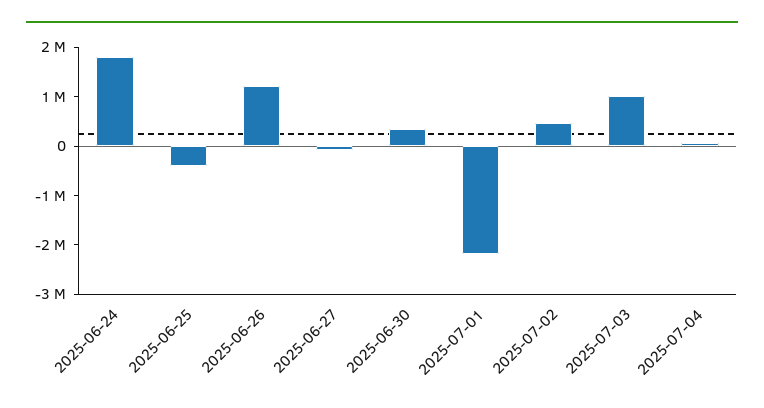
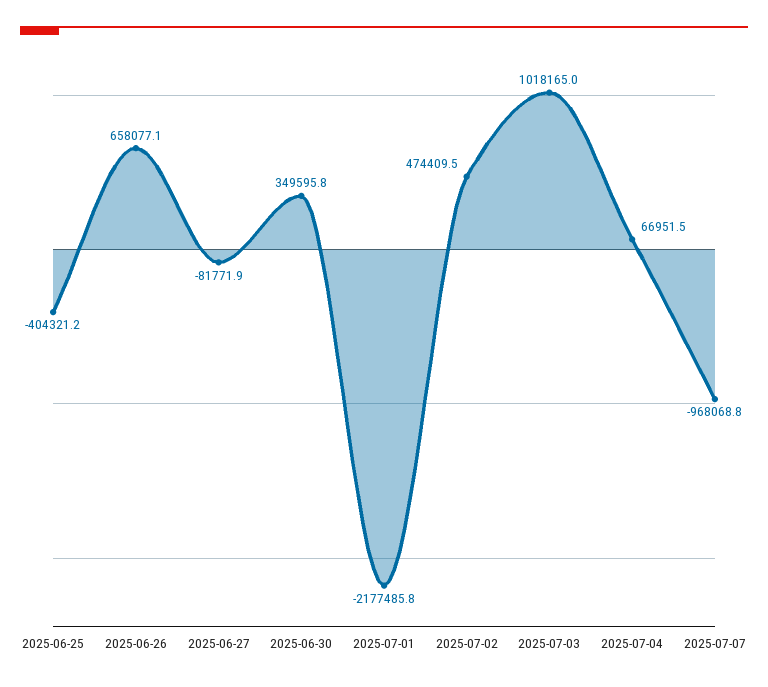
2025-06-24: 1800000 -> none
2025-06-26: 1200000 -> 658077.1
2025-07-07: none -> -968068.8

